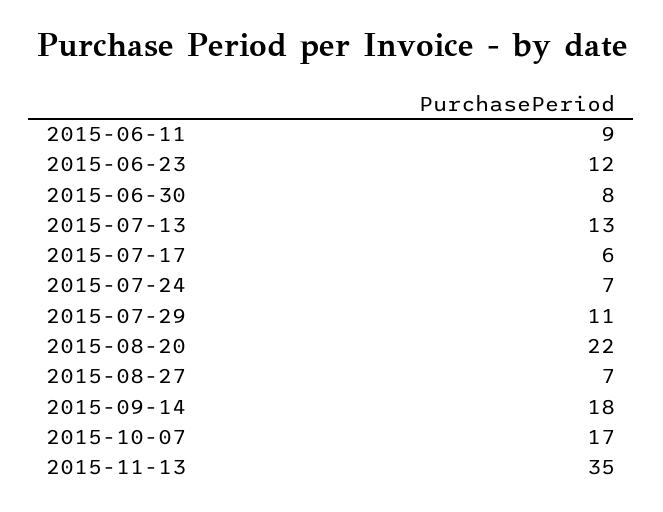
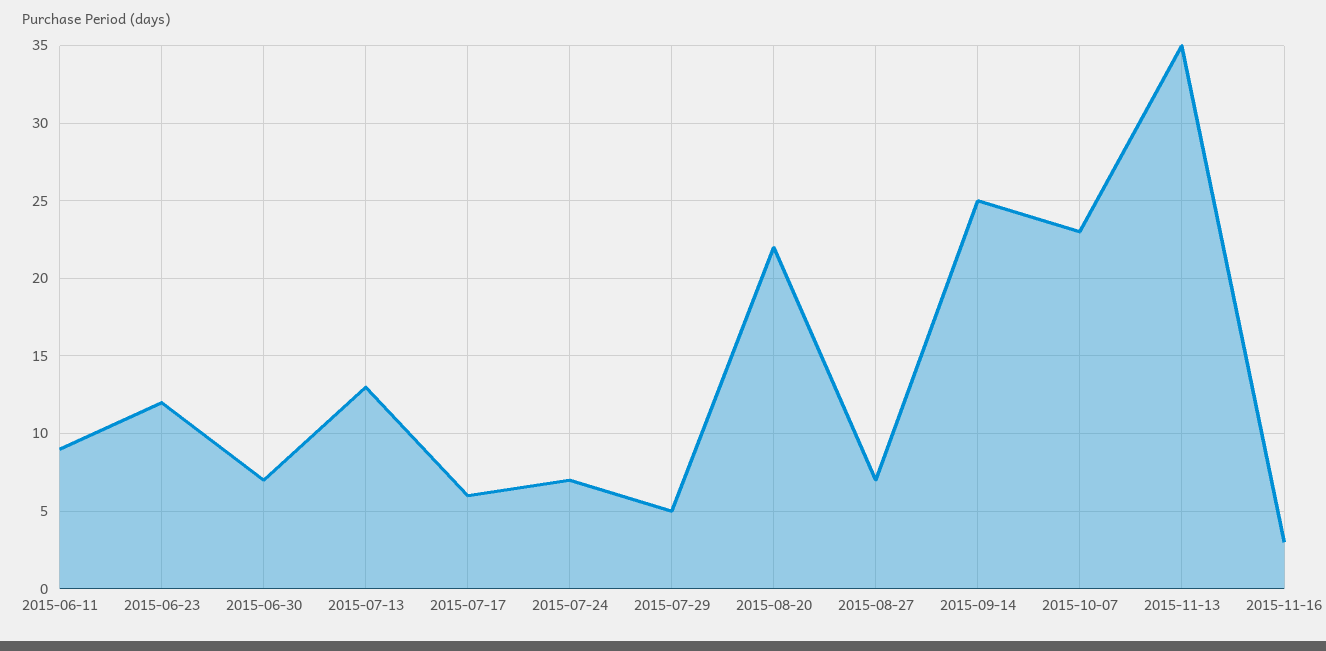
2015-06-30: 8 -> 7
2015-07-29: 11 -> 5
2015-09-14: 18 -> 25
2015-10-07: 17 -> 23
2015-11-16: none -> 3

